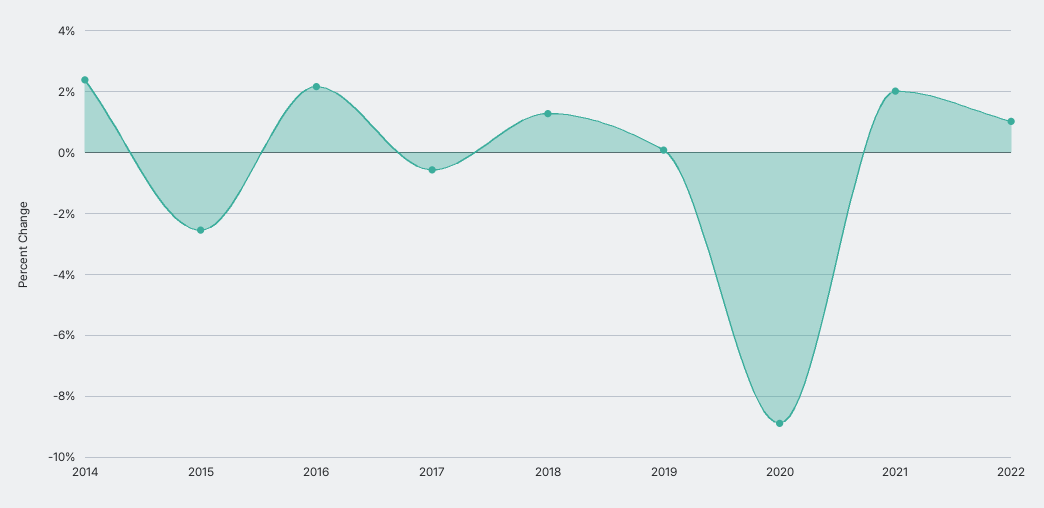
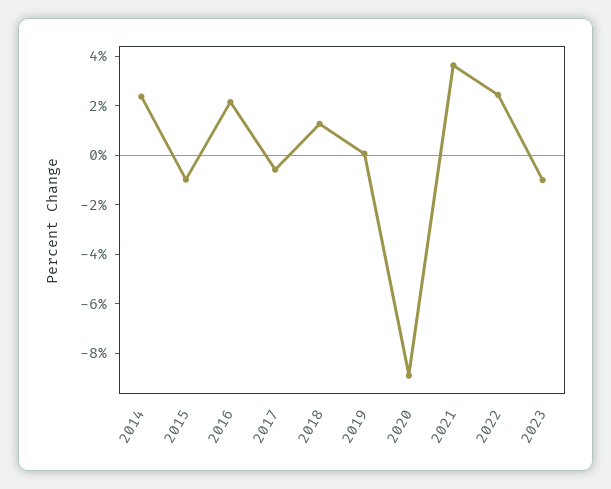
2015: -2.6 -> -1
2021: 2 -> 3.5
2022: 1 -> 2.5
2023: none -> -1

